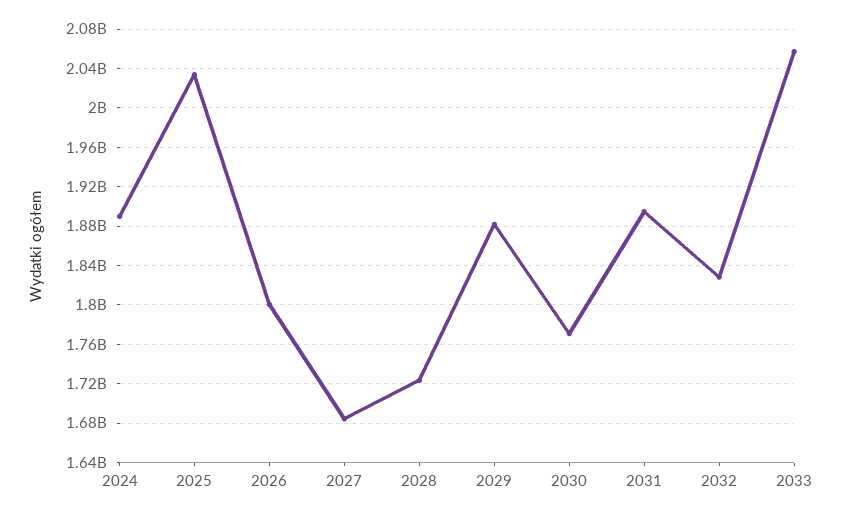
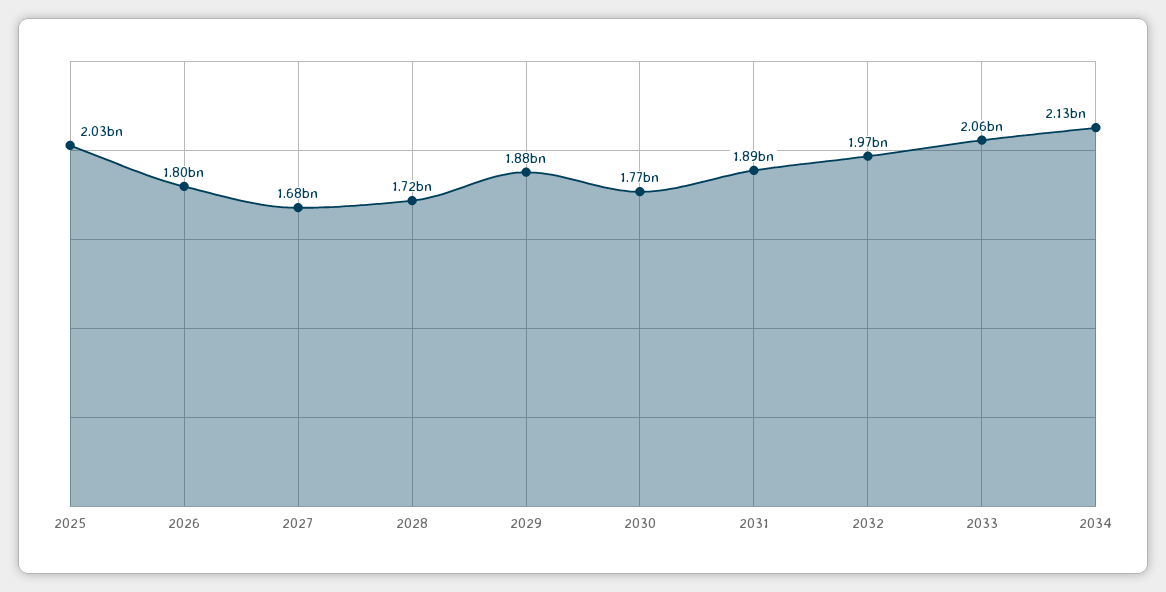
2024: 1890000000 -> none
2032: 1830000000 -> 1970000000
2034: none -> 2130000000

